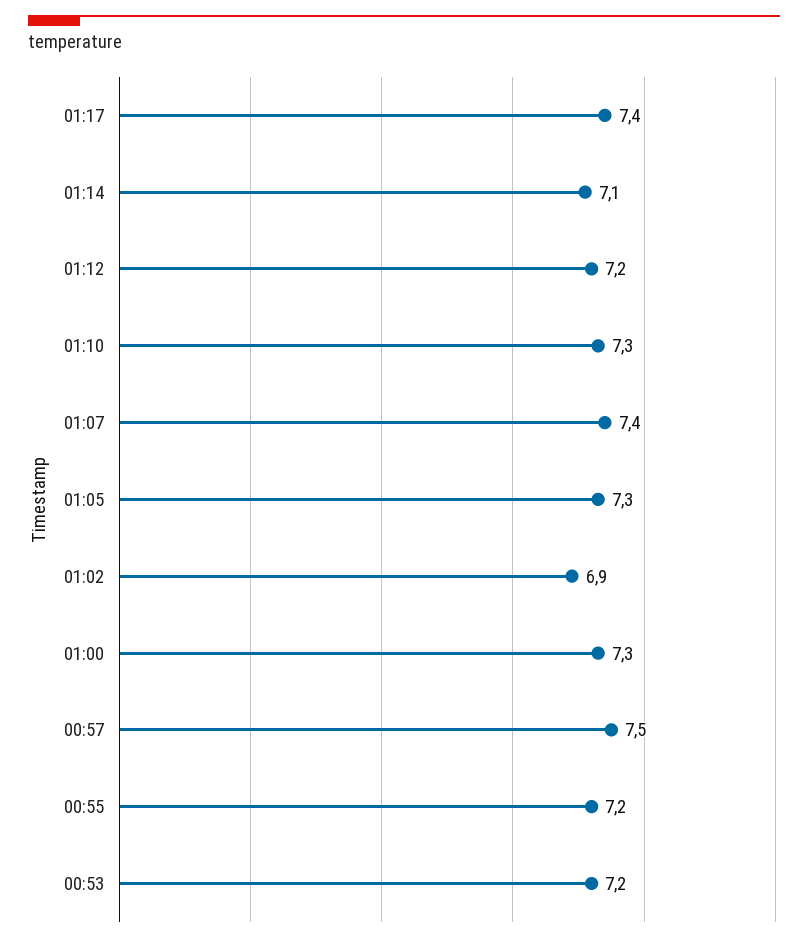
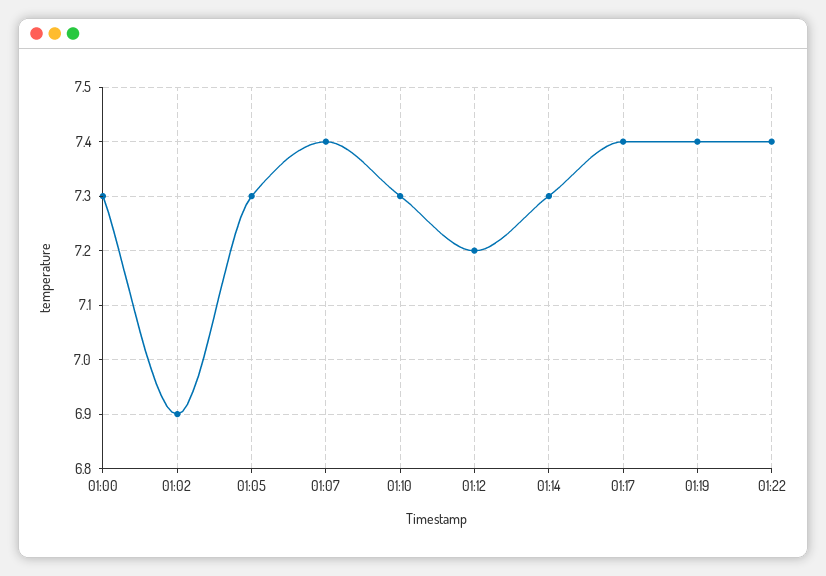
01:14: 7.1 -> 7.3
00:57: 7.5 -> none
00:55: 7.2 -> none
00:53: 7.2 -> none
01:19: none -> 7.4
01:22: none -> 7.4

